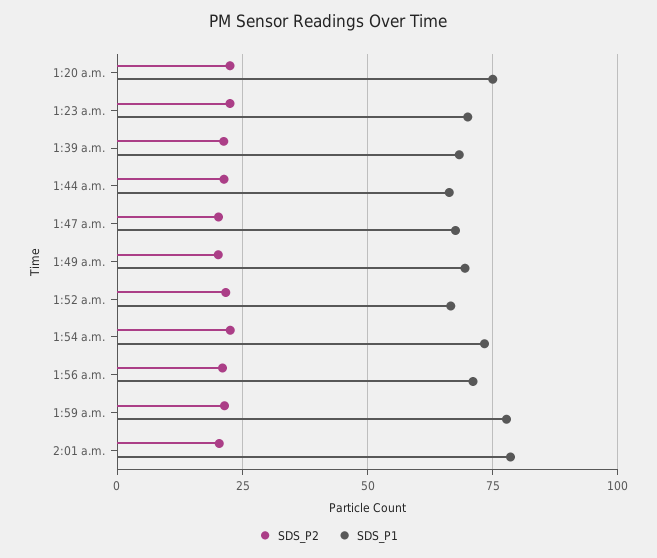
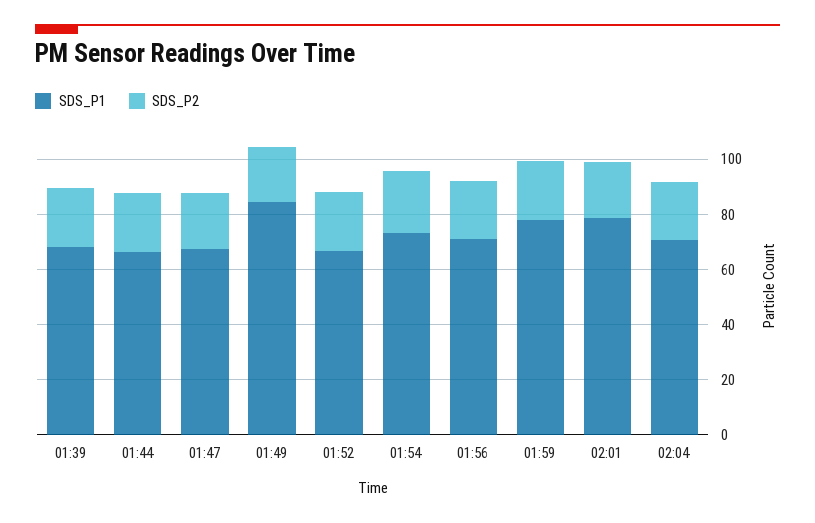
SDS_P2, 1:20 a.m.: 22.5 -> none
SDS_P1, 1:20 a.m.: 75 -> none
SDS_P2, 1:23 a.m.: 22.5 -> none
SDS_P1, 1:23 a.m.: 70 -> none
SDS_P1, 1:49 a.m.: 70 -> 85
SDS_P1, 02:04: none -> 70
SDS_P2, 02:04: none -> 20

